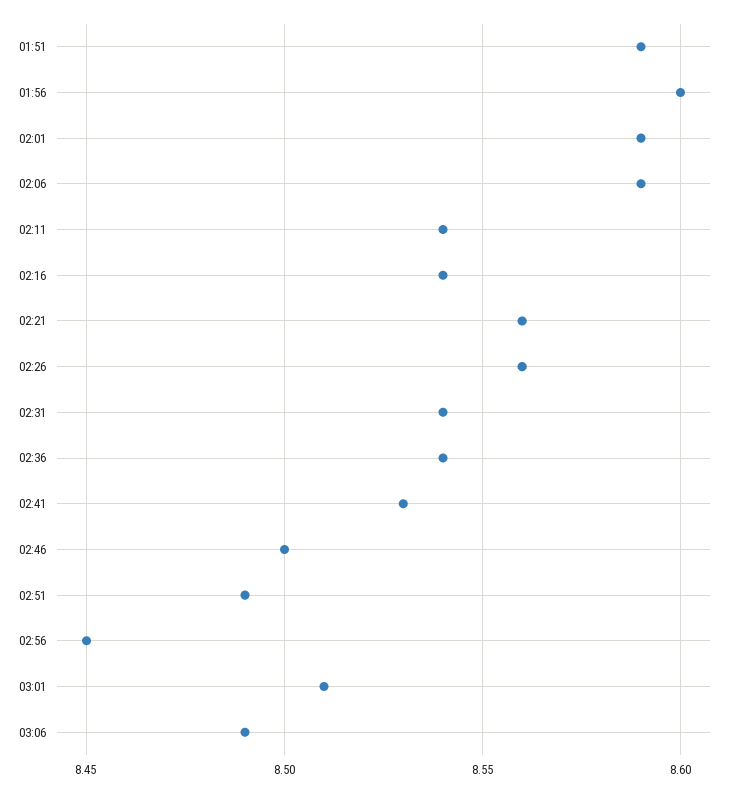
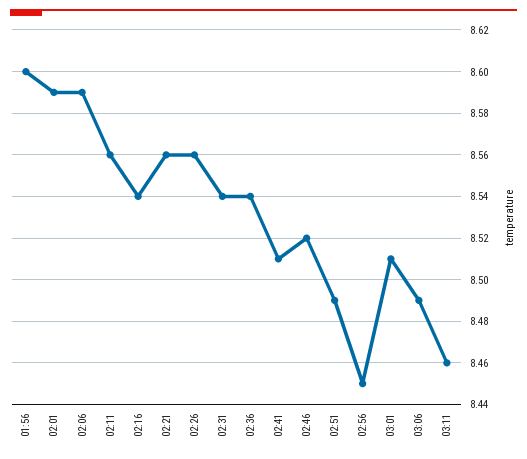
01:51: 8.59 -> none
02:11: 8.54 -> 8.56
02:41: 8.53 -> 8.51
02:46: 8.5 -> 8.52
03:11: none -> 8.46

